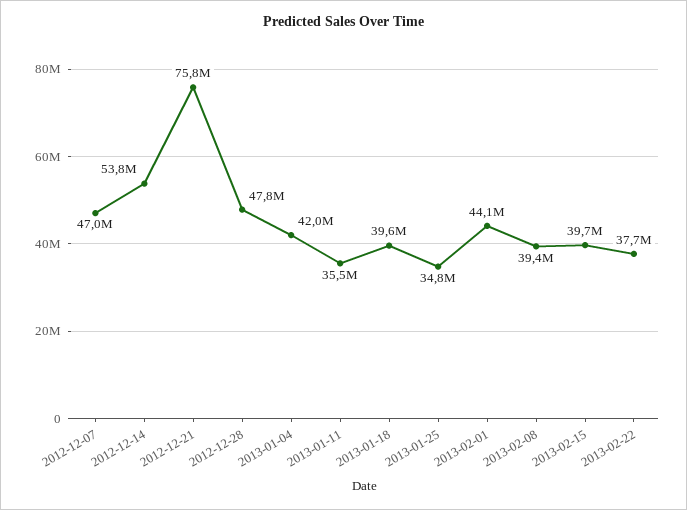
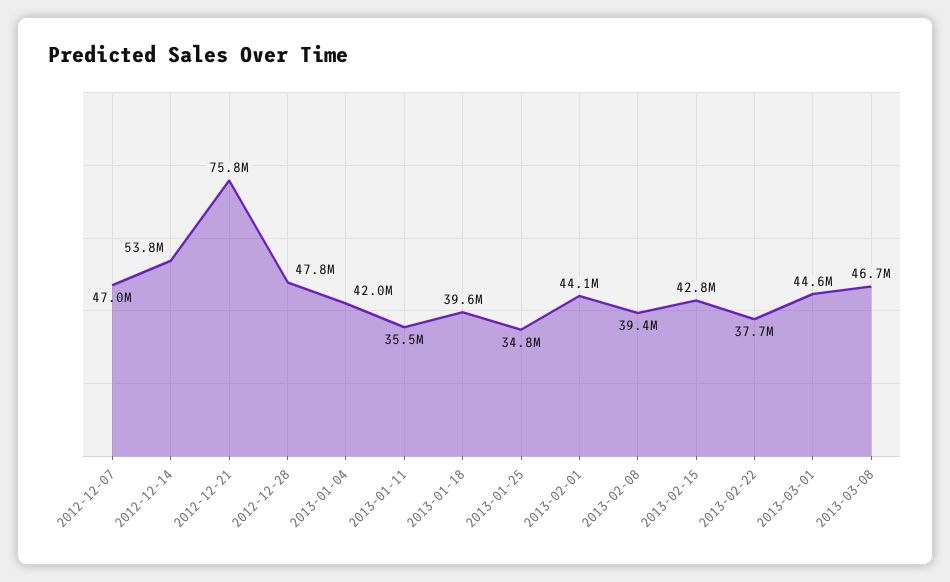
2013-02-15: 39700000 -> 42800000
2013-03-01: none -> 44600000
2013-03-08: none -> 46700000

